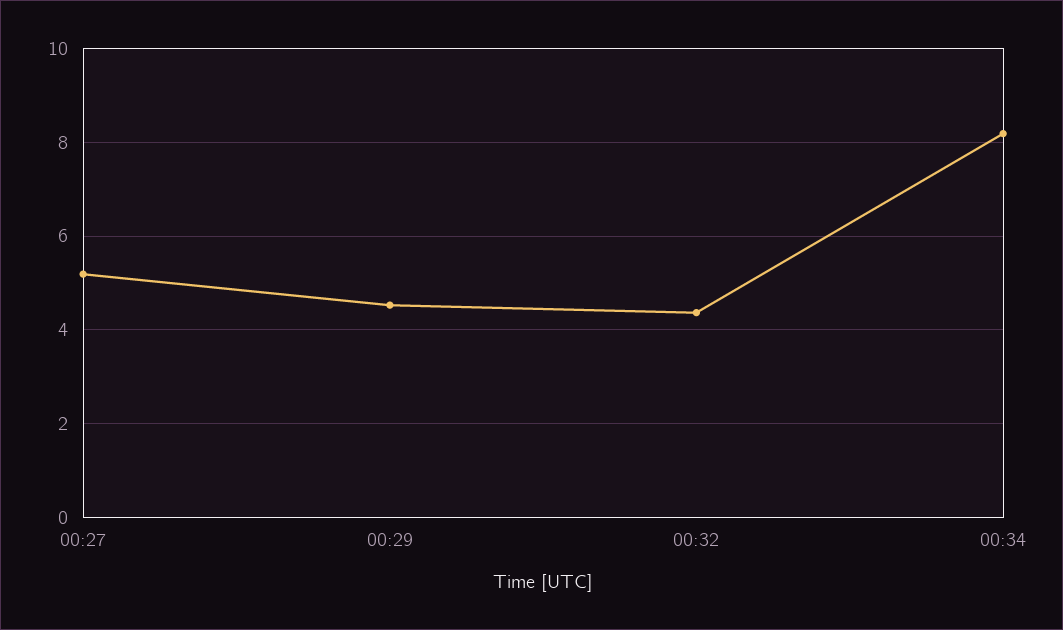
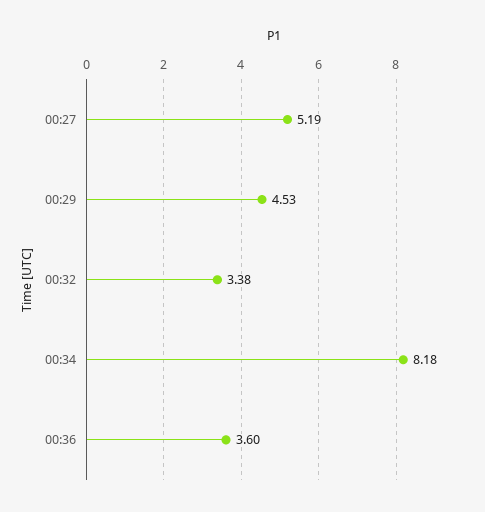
00:32: 4.4 -> 3.38
00:36: none -> 3.6

